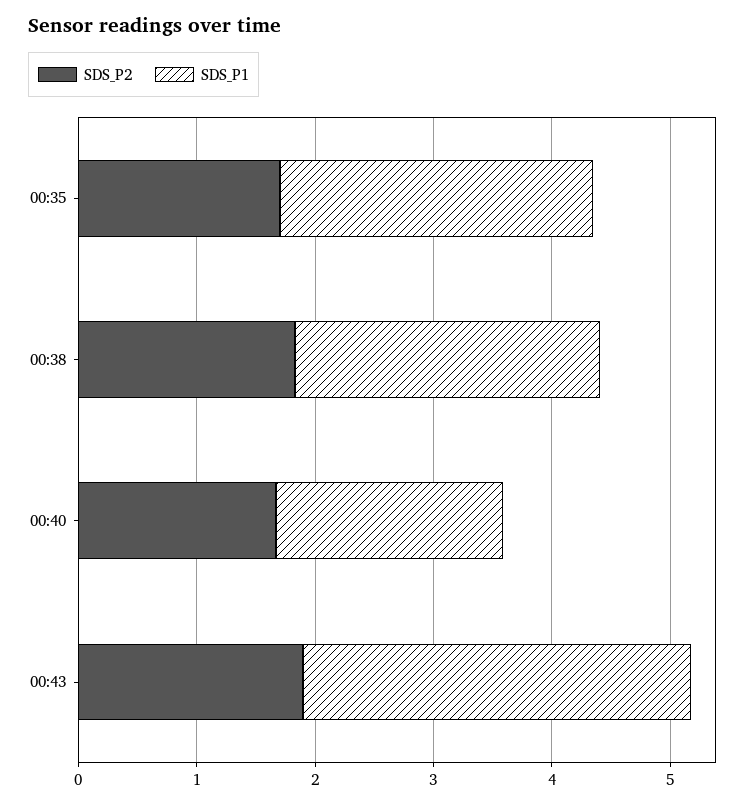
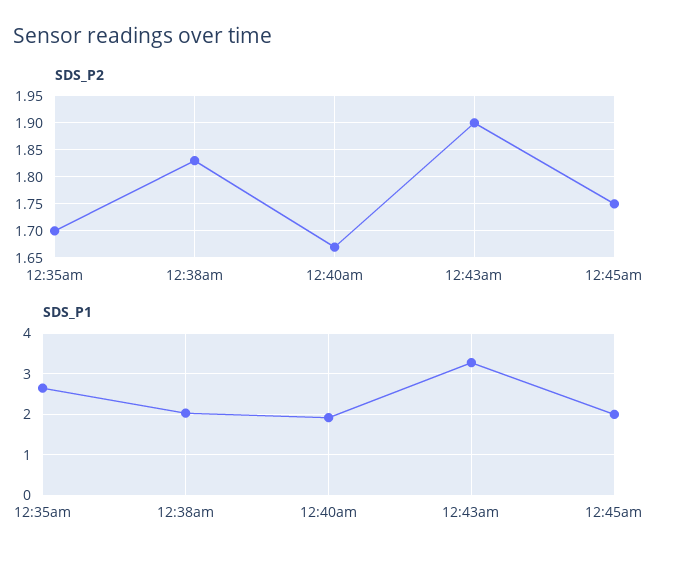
SDS_P1, 00:38: 2.6 -> 2
SDS_P2, 12:45am: none -> 1.75
SDS_P1, 12:45am: none -> 2

